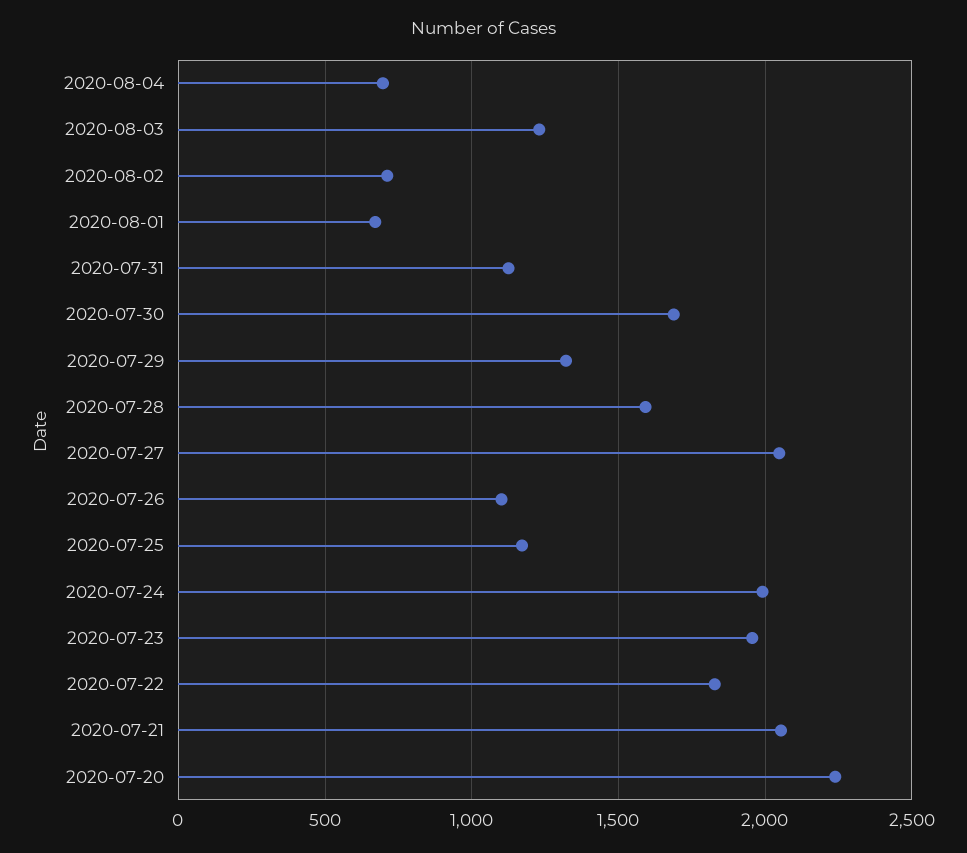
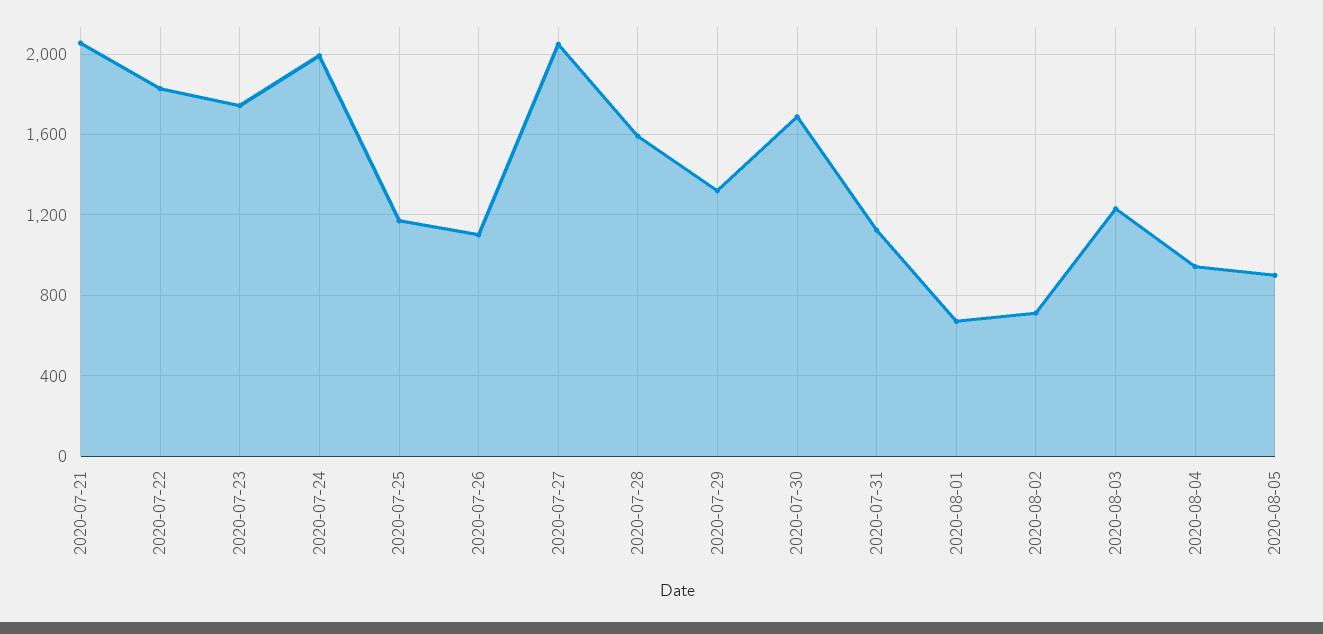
2020-08-04: 700 -> 950
2020-07-23: 1950 -> 1750
2020-07-20: 2250 -> none
2020-08-05: none -> 900

